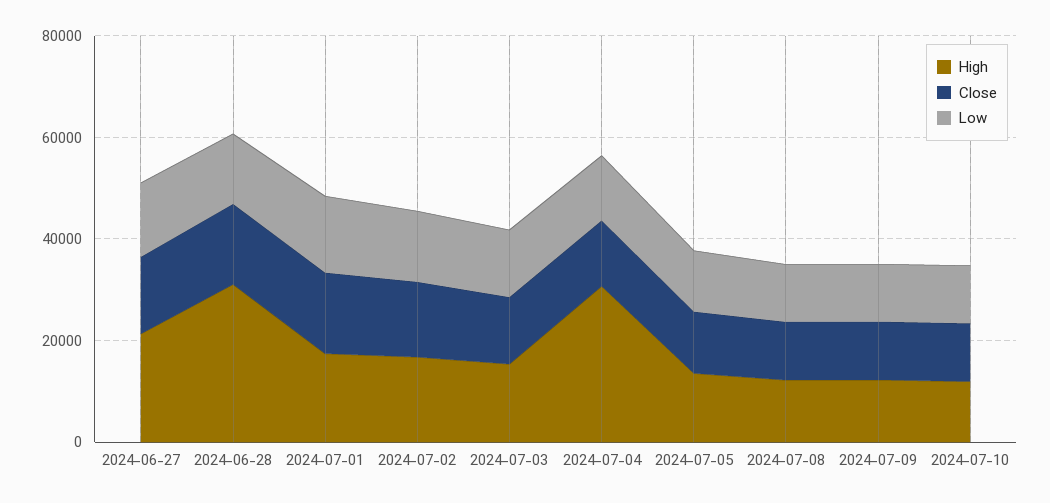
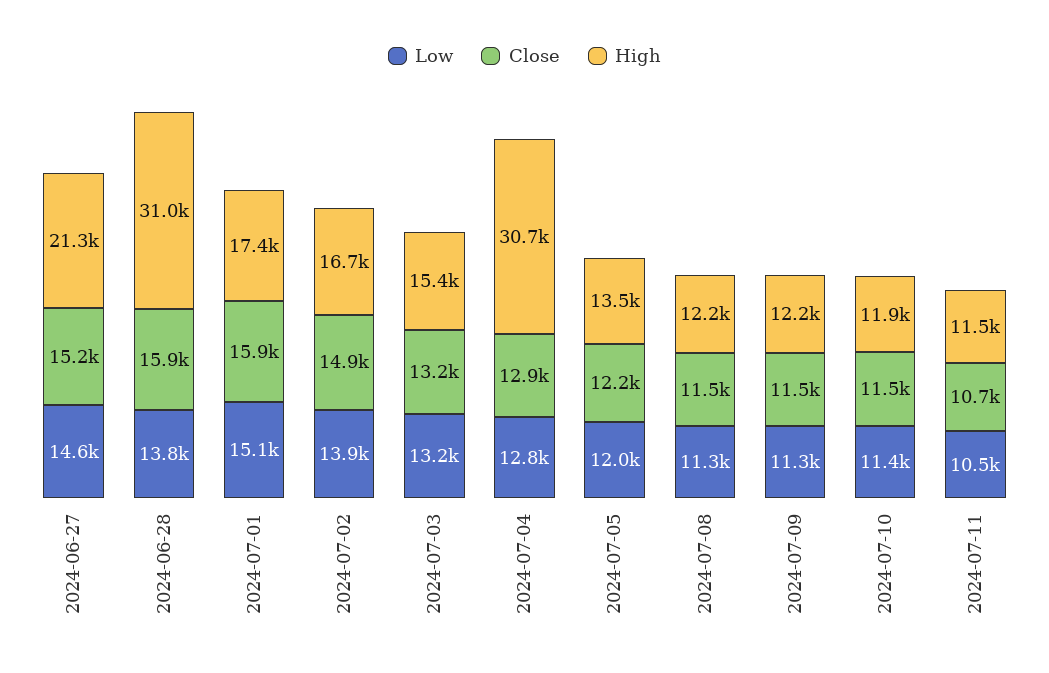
Low, 2024-07-11: none -> 10500
Close, 2024-07-11: none -> 10700
High, 2024-07-11: none -> 11500

